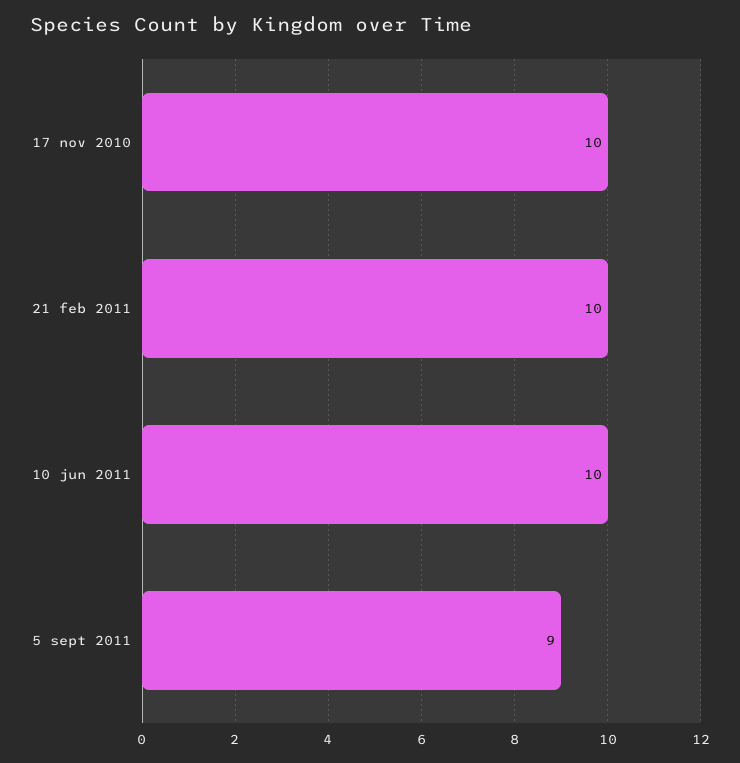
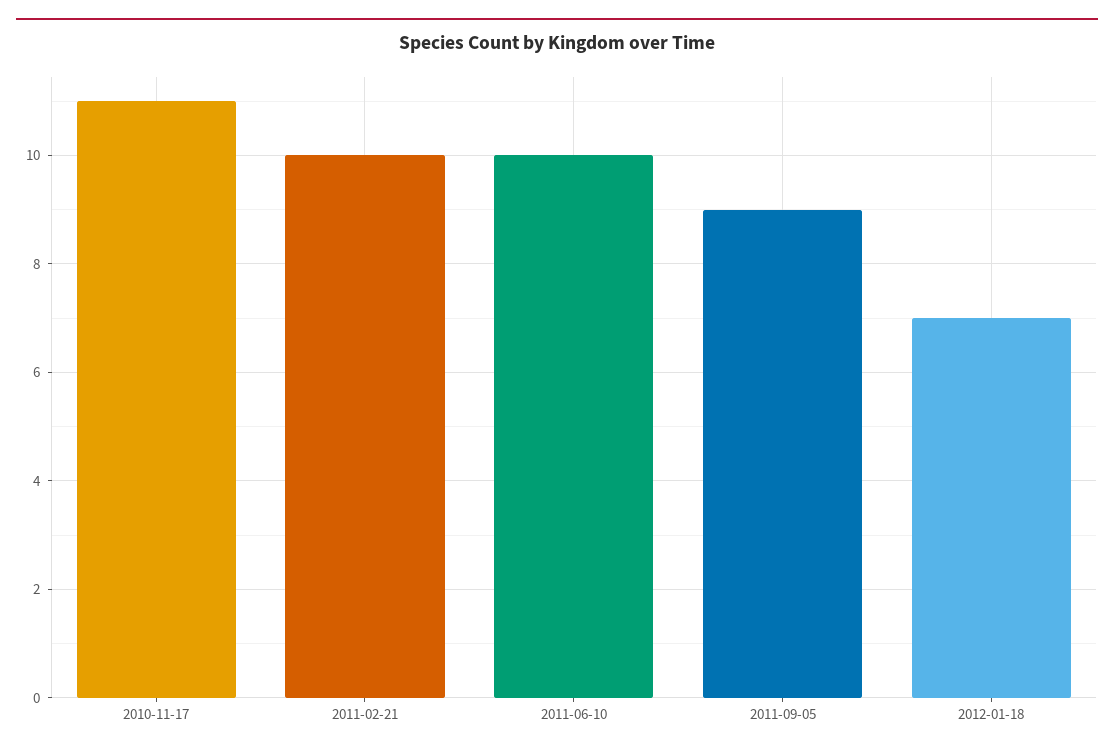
17 nov 2010: 10 -> 11
2012-01-18: none -> 7

